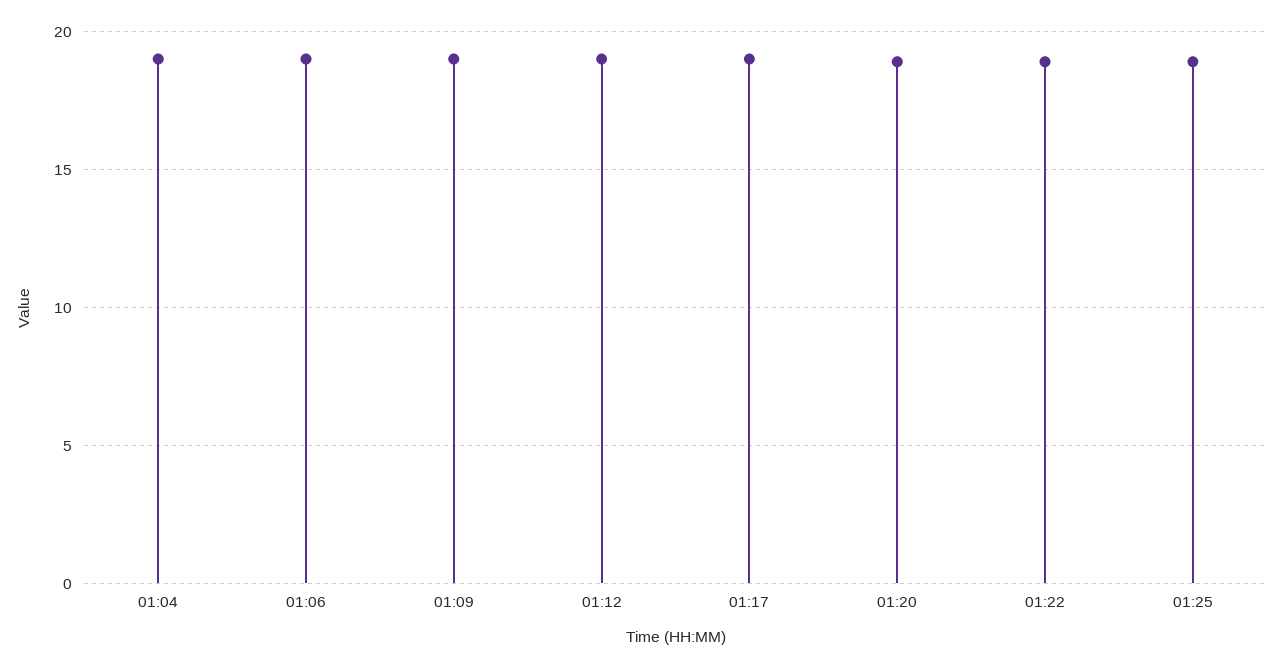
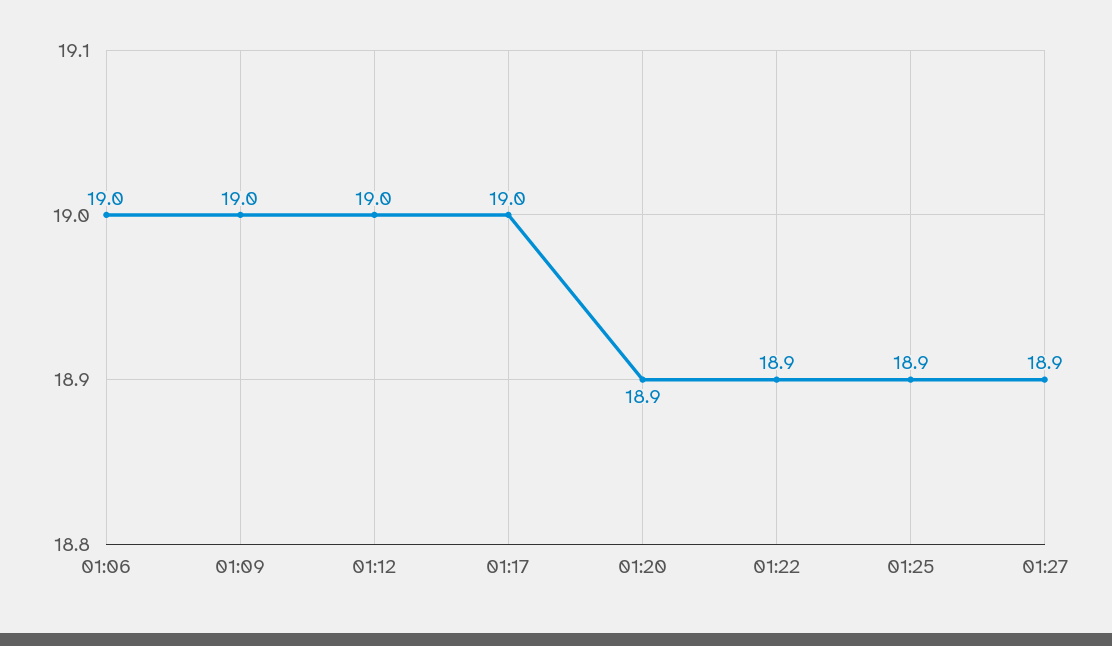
01:04: 19 -> none
01:27: none -> 18.9

